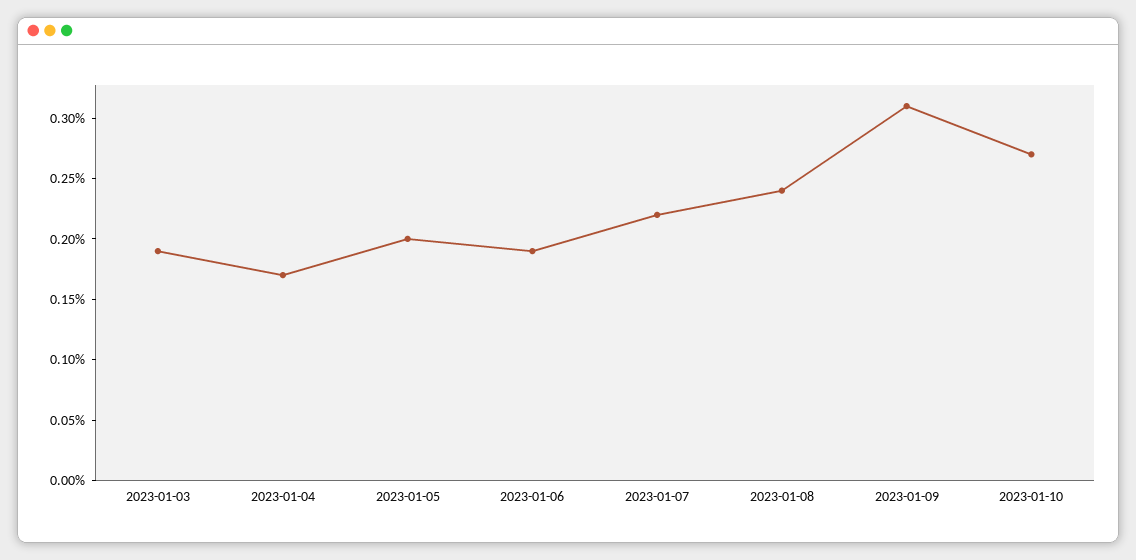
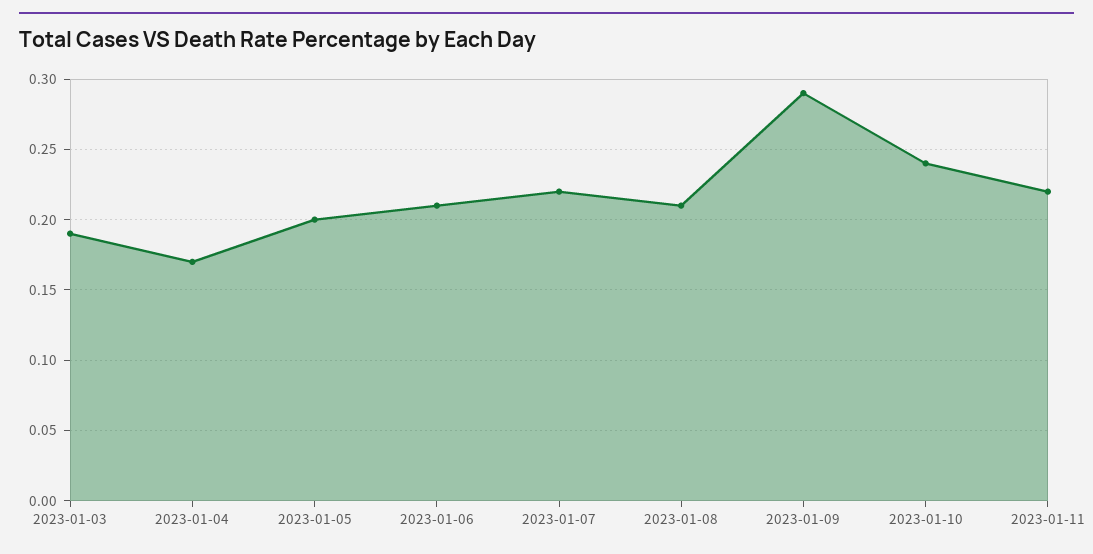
2023-01-06: 0.19 -> 0.21
2023-01-08: 0.24 -> 0.21
2023-01-09: 0.31 -> 0.29
2023-01-10: 0.27 -> 0.24
2023-01-11: none -> 0.22

